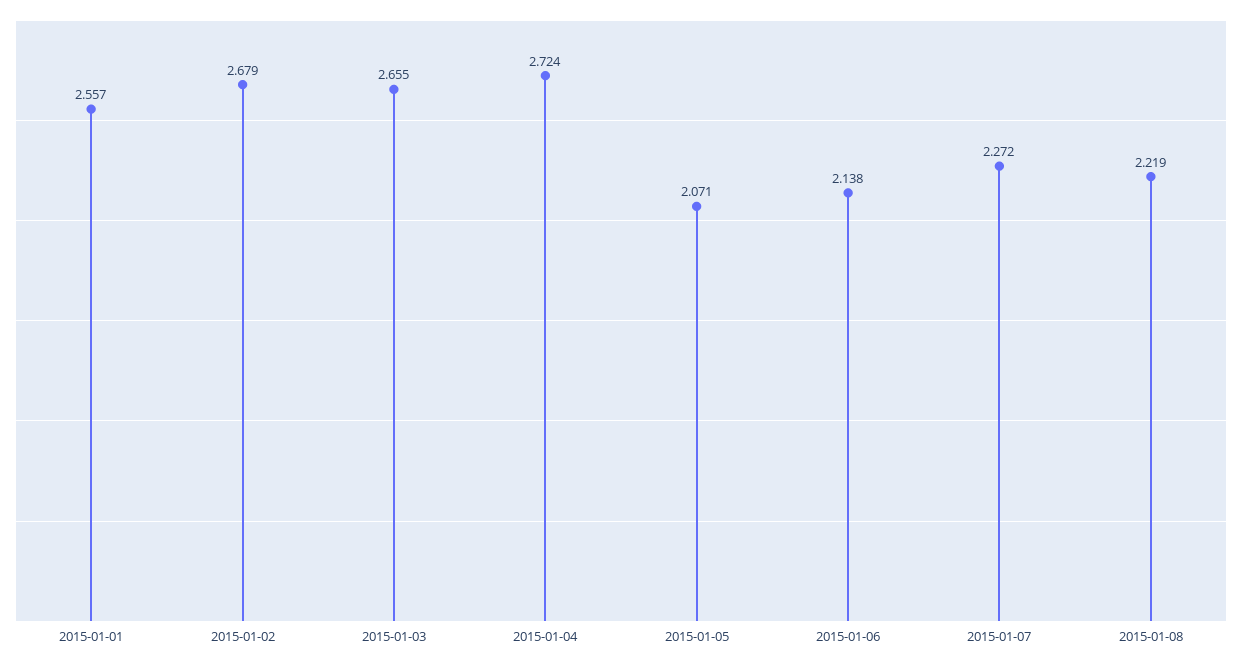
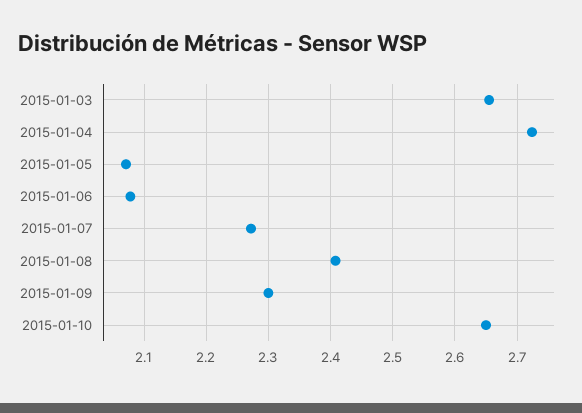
2015-01-01: 2.557 -> none
2015-01-02: 2.679 -> none
2015-01-06: 2.138 -> 2.08
2015-01-08: 2.219 -> 2.41
2015-01-09: none -> 2.3
2015-01-10: none -> 2.65

